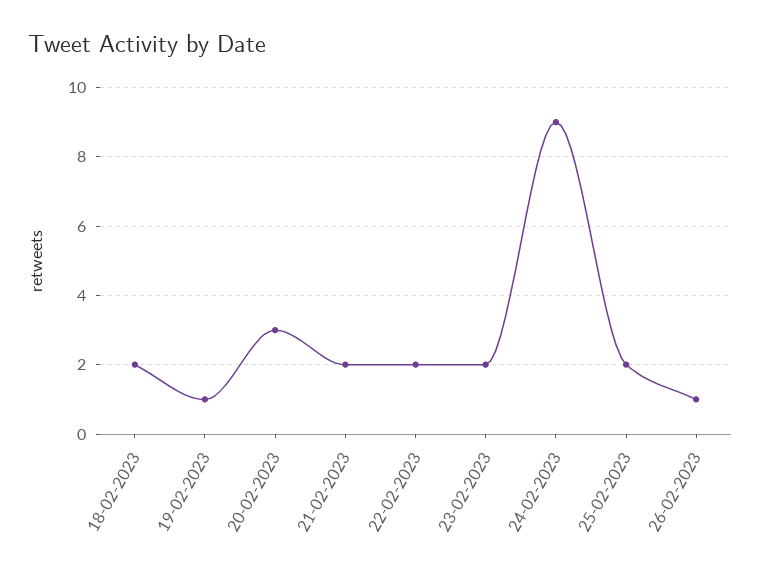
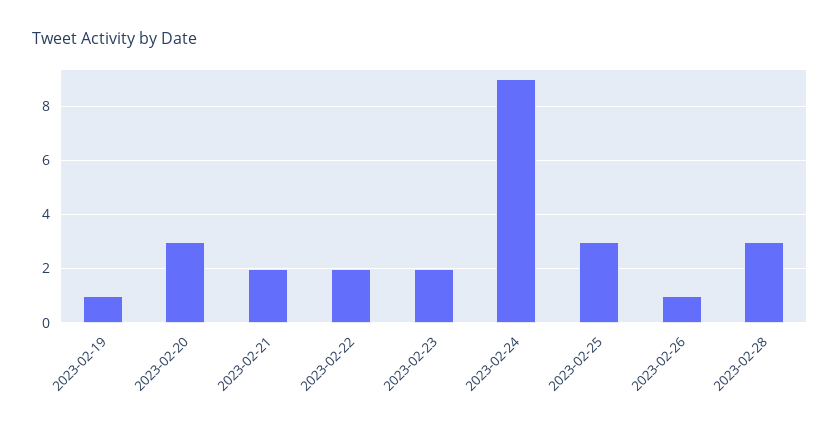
18-02-2023: 2 -> none
25-02-2023: 2 -> 3
2023-02-28: none -> 3

